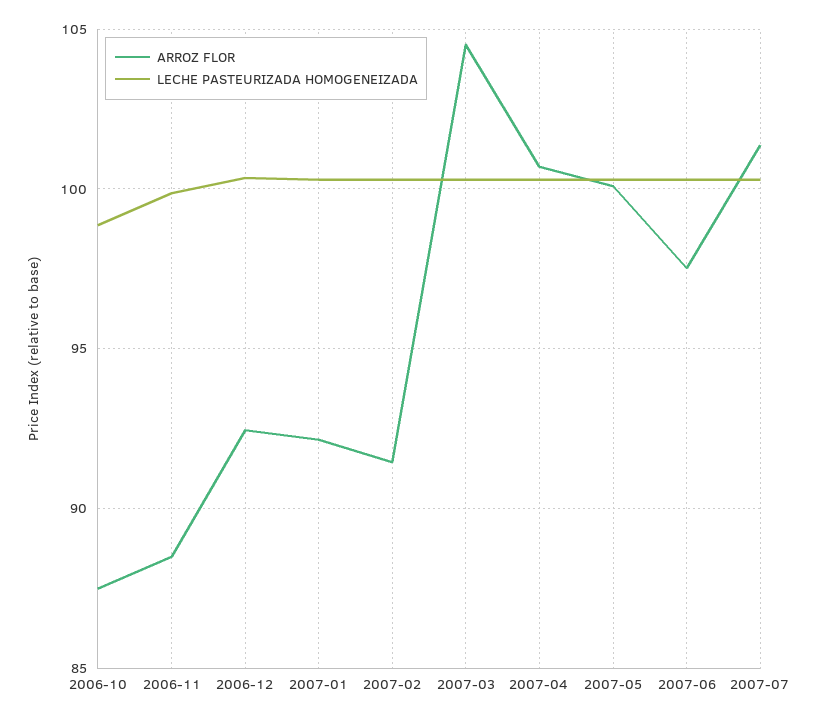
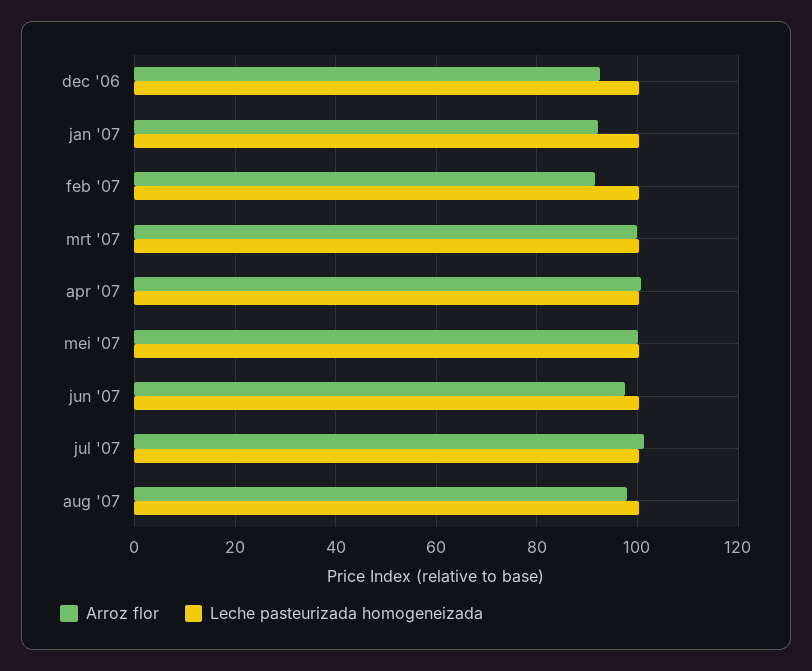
ARROZ FLOR, 2006-10: 87.5 -> none
LECHE PASTEURIZADA HOMOGENEIZADA, 2006-10: 99 -> none
ARROZ FLOR, 2006-11: 88.5 -> none
LECHE PASTEURIZADA HOMOGENEIZADA, 2006-11: 100 -> none
ARROZ FLOR, 2007-03: 104.5 -> 100
ARROZ FLOR, aug '07: none -> 98
LECHE PASTEURIZADA HOMOGENEIZADA, aug '07: none -> 100

